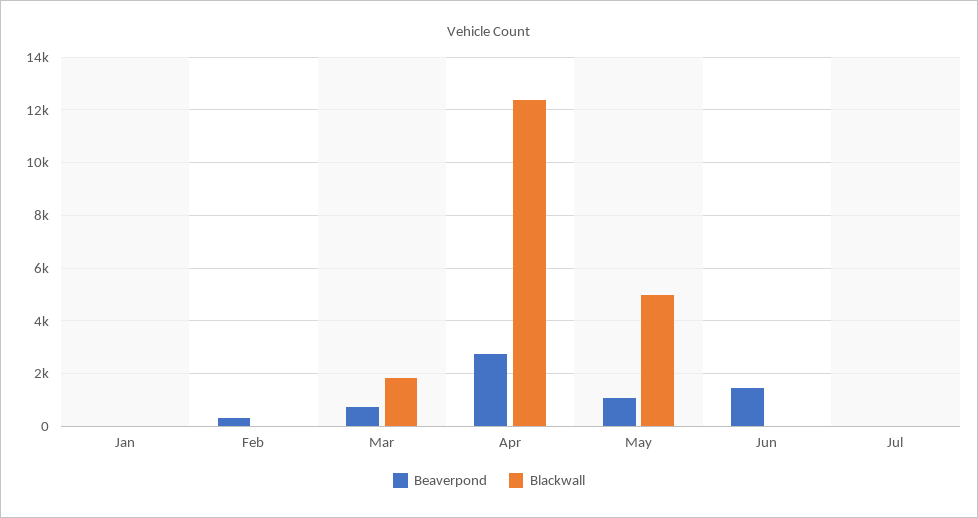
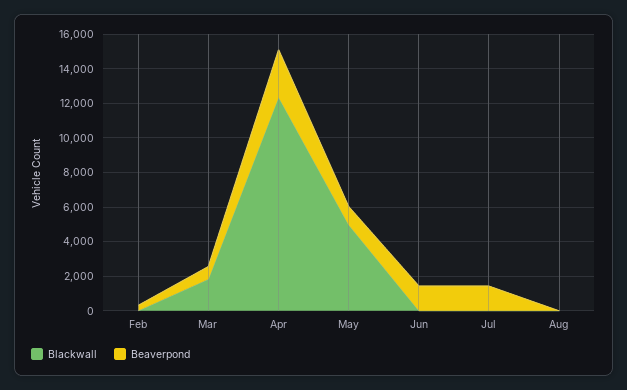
Beaverpond, Jan: 0 -> none
Blackwall, Jan: 0 -> none
Beaverpond, Jul: 0 -> 1500
Blackwall, Aug: none -> 0
Beaverpond, Aug: none -> 0

